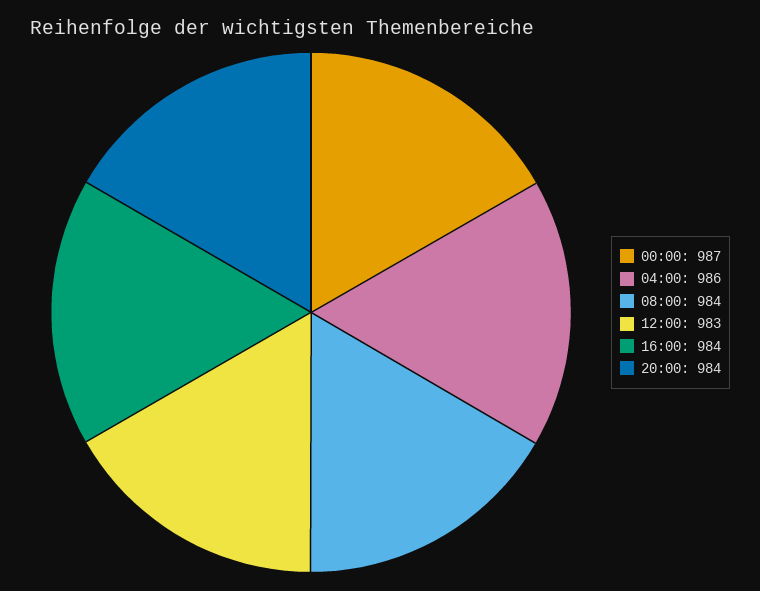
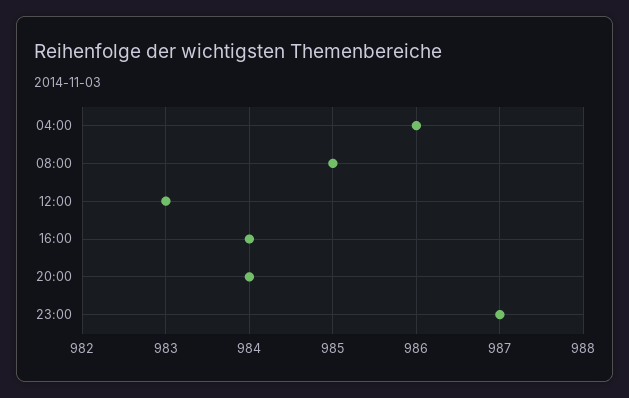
00:00: 987 -> none
08:00: 984 -> 985
23:00: none -> 987

